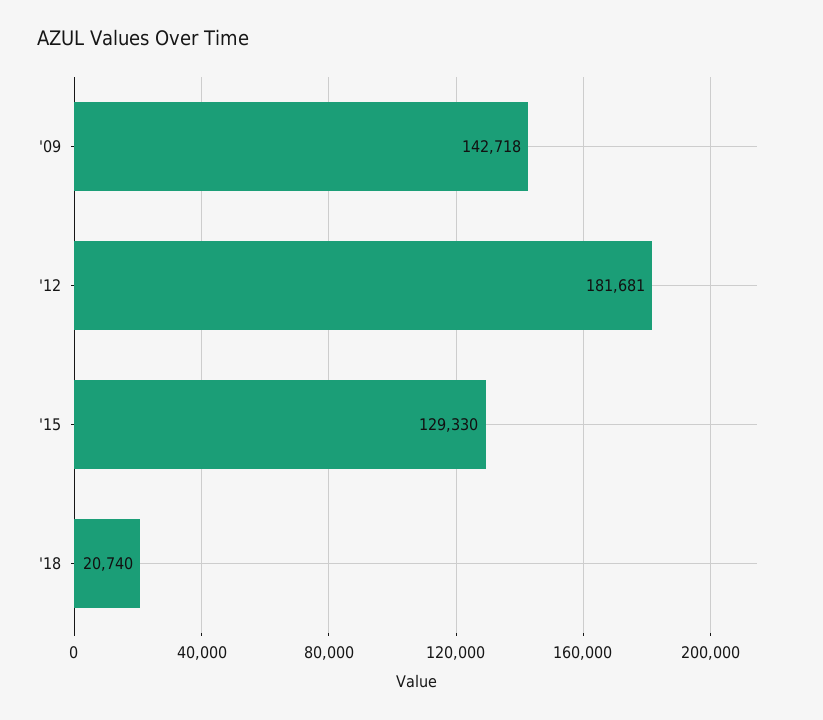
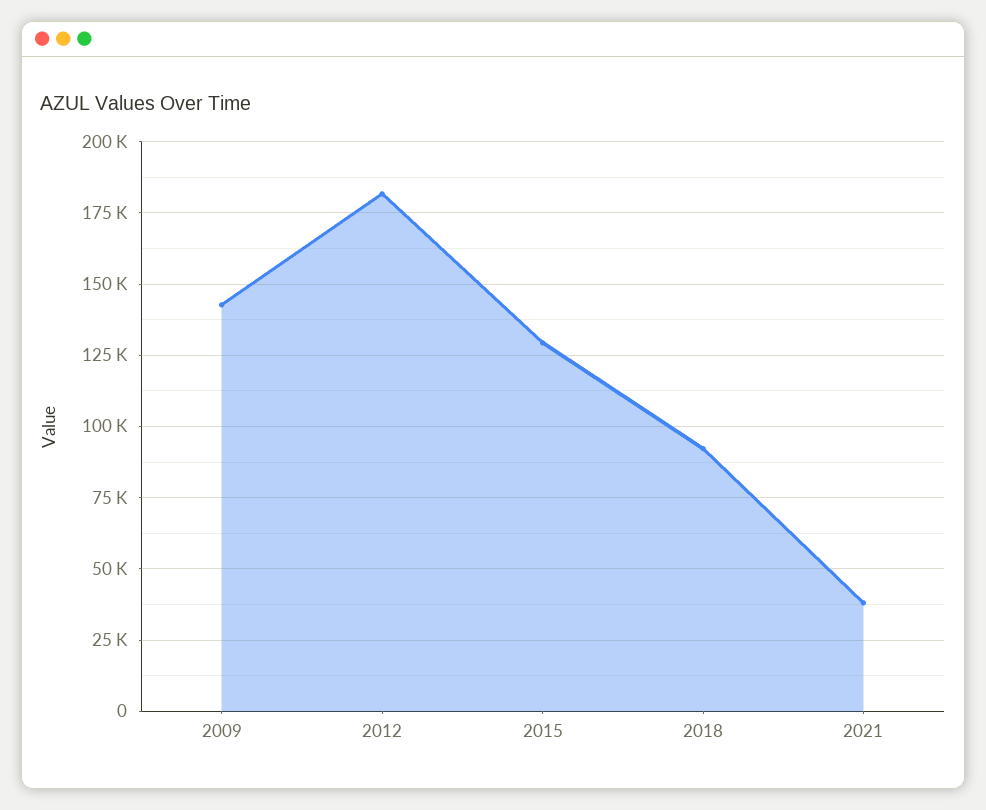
'18: 20740 -> 92500
2021: none -> 37500

